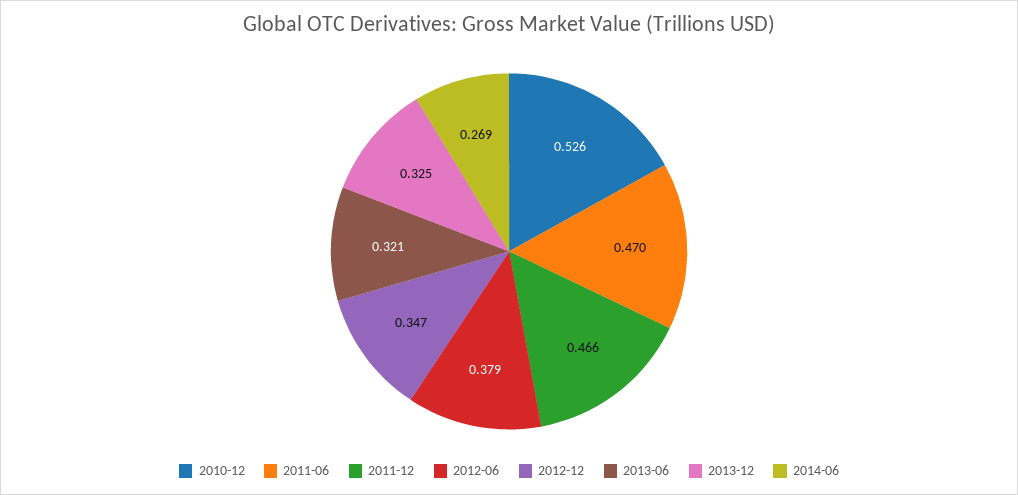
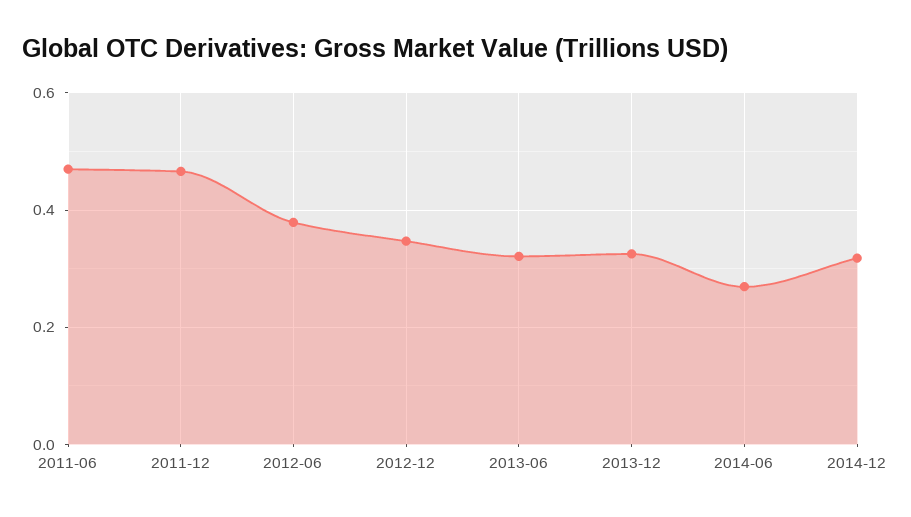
2010-12: 0.526 -> none
2014-12: none -> 0.32

